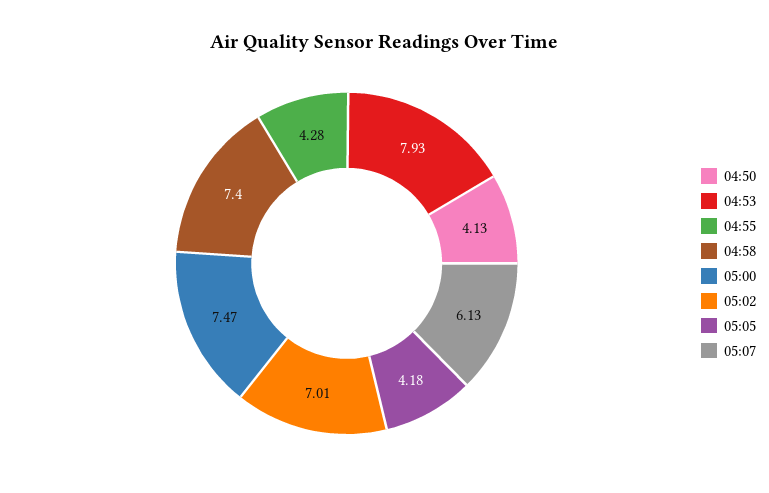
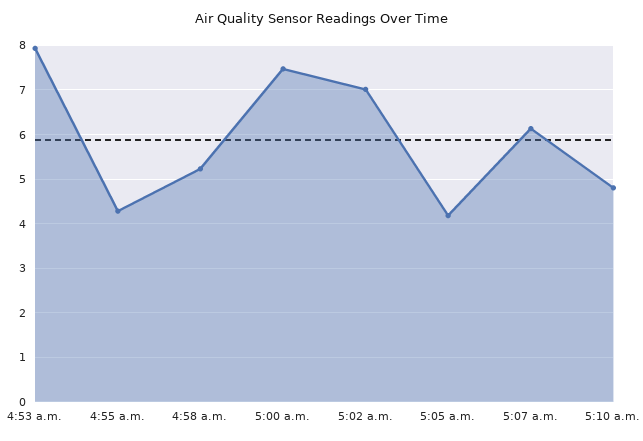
04:50: 4.13 -> none
04:58: 7.4 -> 5.2
5:10 a.m.: none -> 4.8

